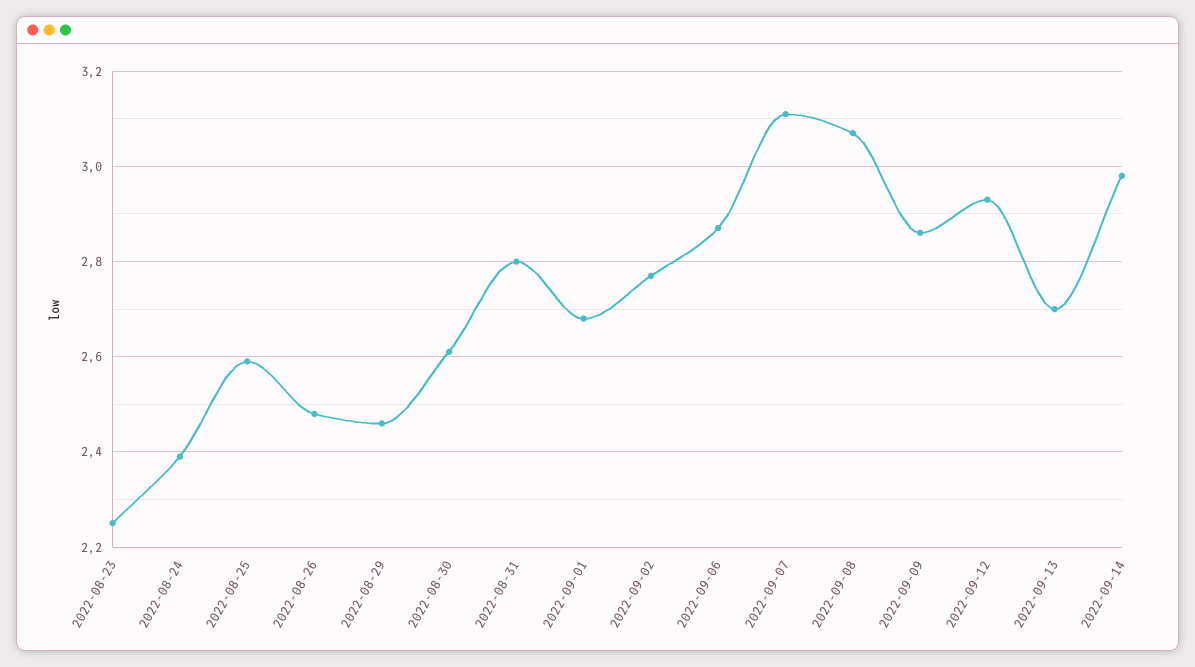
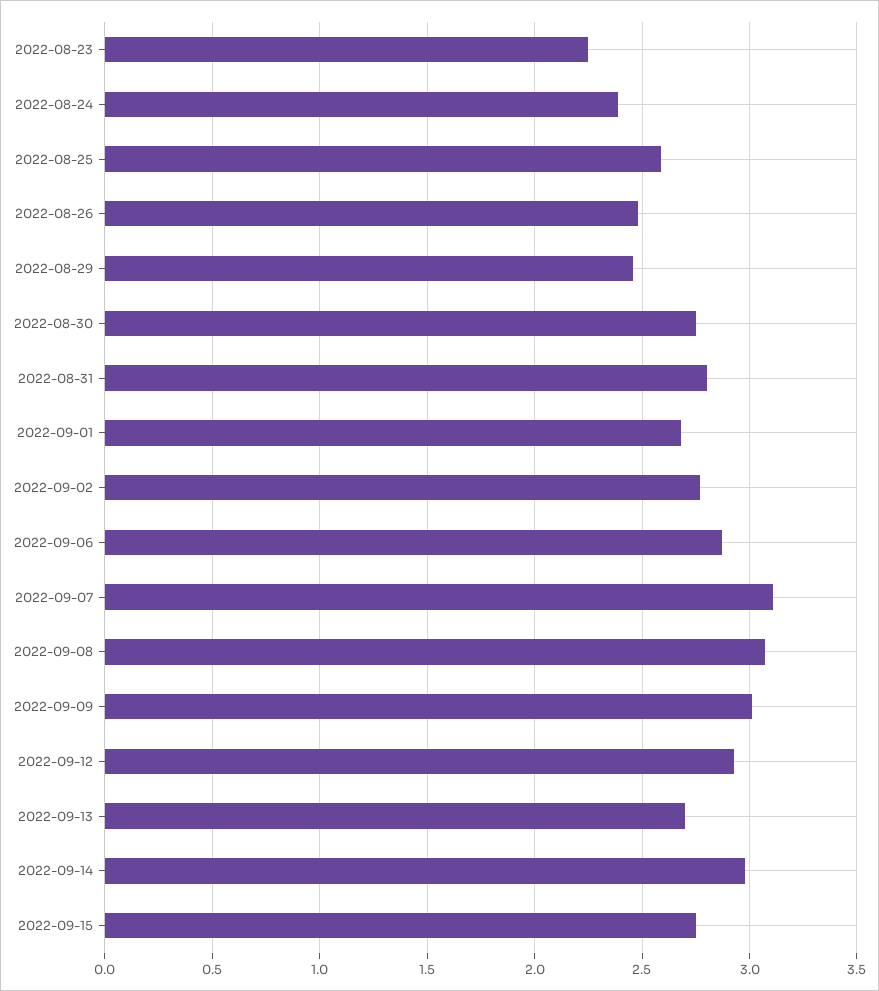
2022-08-30: 2.6 -> 2.75
2022-09-09: 2.85 -> 3
2022-09-15: none -> 2.75

